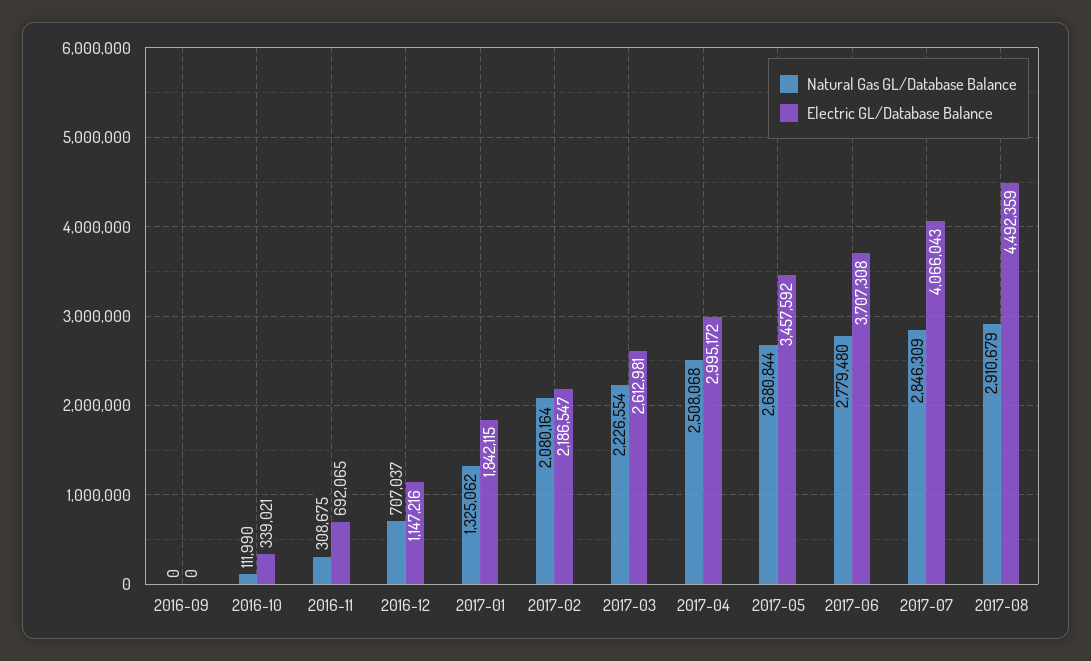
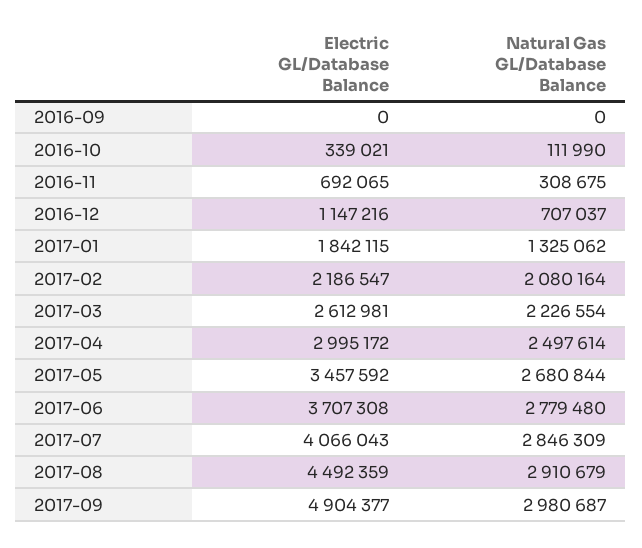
Natural Gas GL/Database Balance, 2017-04: 2508068 -> 2497614
Electric GL/Database Balance, 2017-09: none -> 4904377
Natural Gas GL/Database Balance, 2017-09: none -> 2980687

